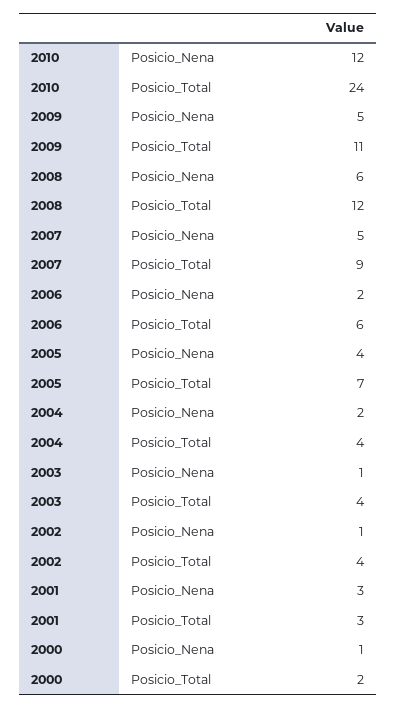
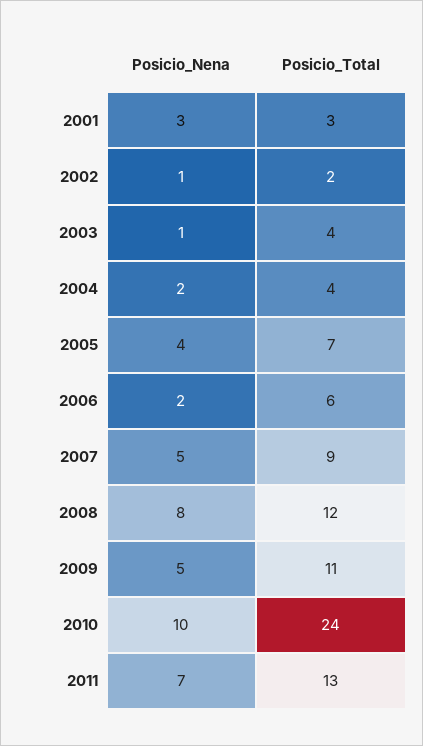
2010, Posicio_Nena: 12 -> 10
2008, Posicio_Nena: 6 -> 8
2002, Posicio_Total: 4 -> 2
2000, Posicio_Nena: 1 -> none
2000, Posicio_Total: 2 -> none
2011, Posicio_Nena: none -> 7
2011, Posicio_Total: none -> 13

